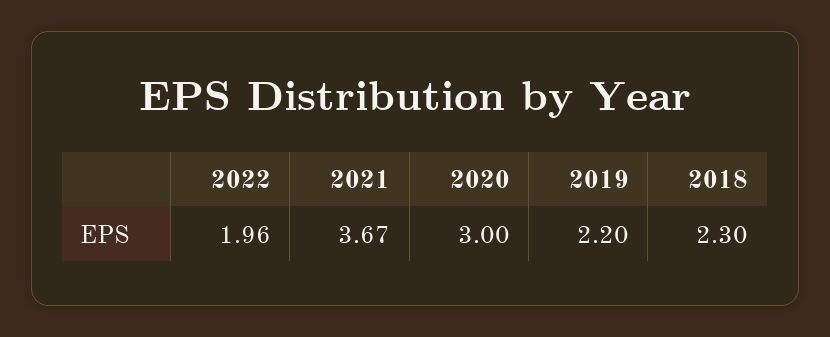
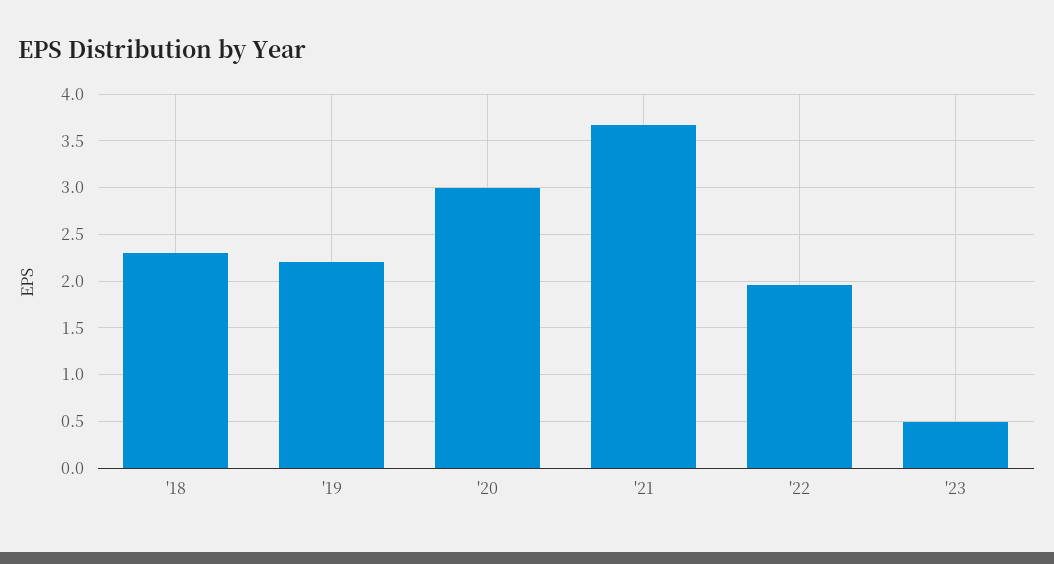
'23: none -> 0.5

